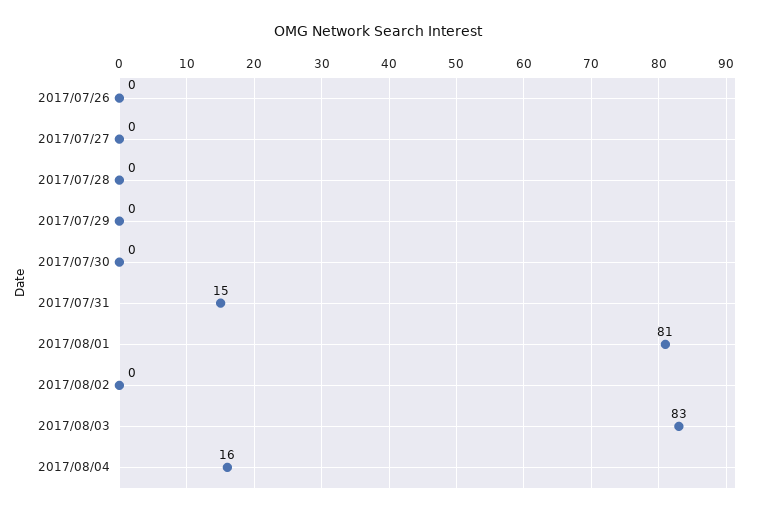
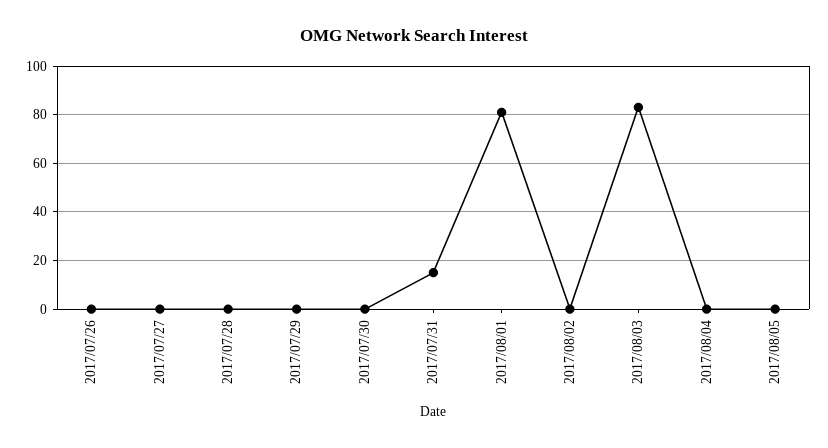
2017/08/04: 16 -> 0
2017/08/05: none -> 0

